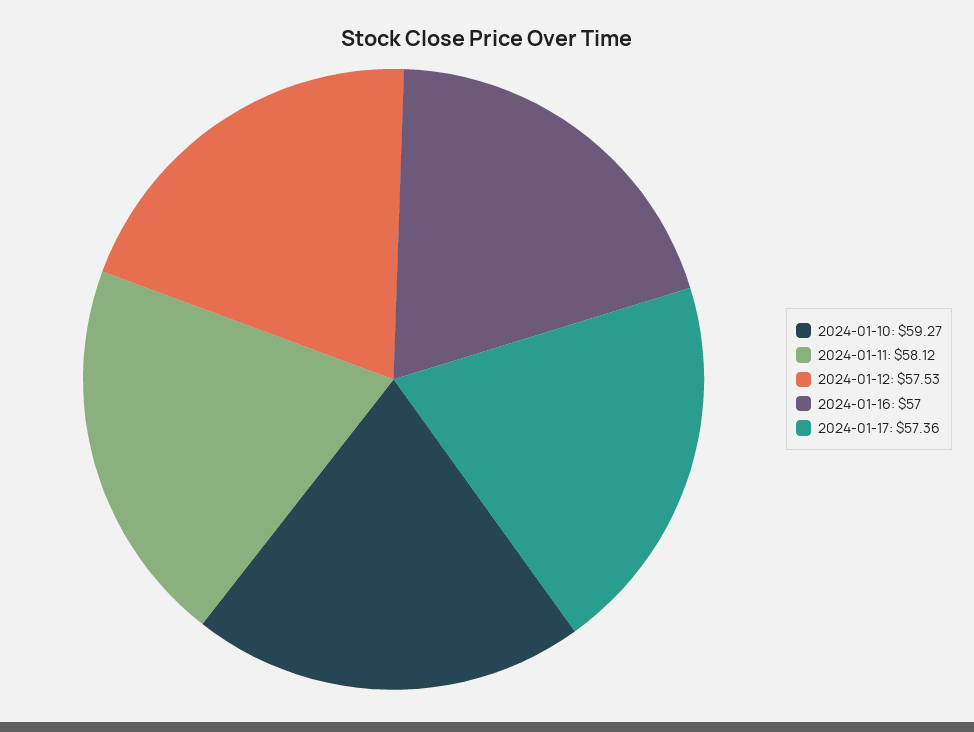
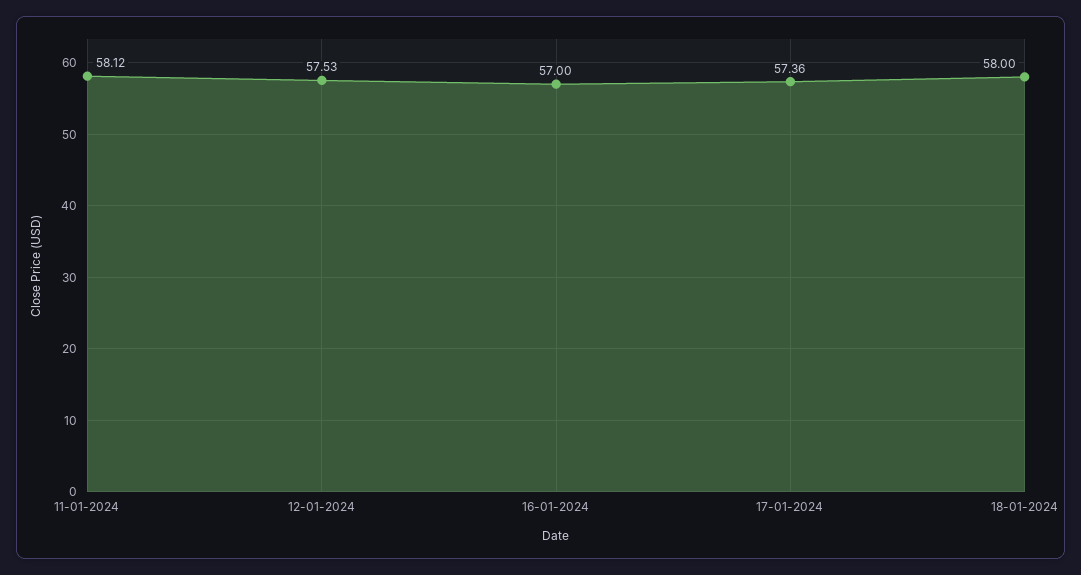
2024-01-10: 59.27 -> none
18-01-2024: none -> 58

